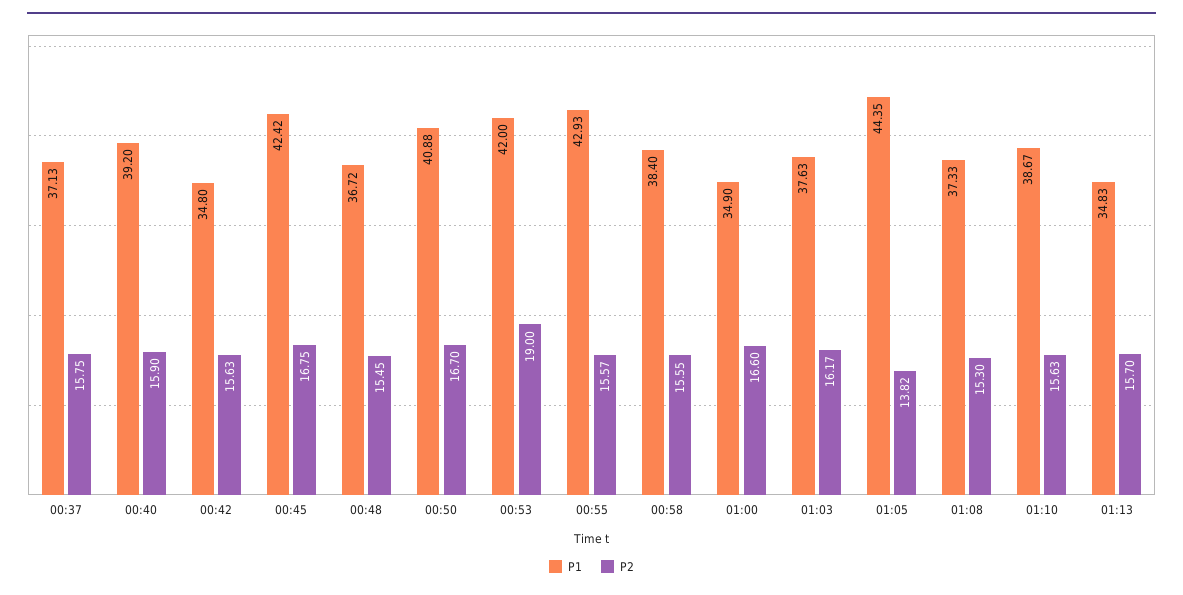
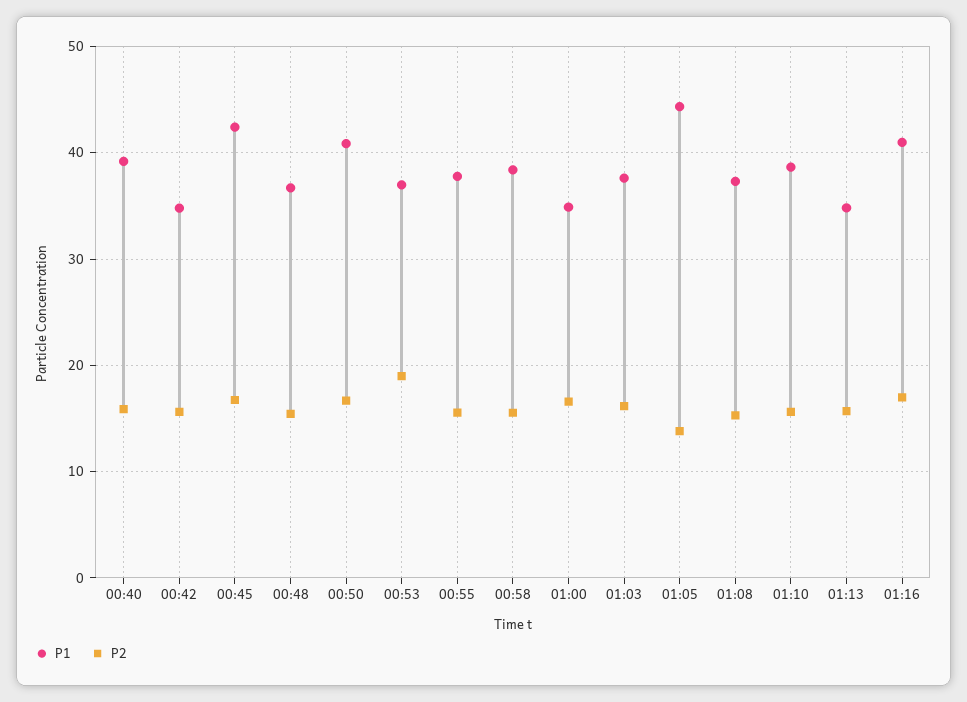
P1, 00:37: 37.13 -> none
P2, 00:37: 15.75 -> none
P1, 00:53: 42 -> 37
P1, 00:55: 42.93 -> 38
P1, 01:16: none -> 41
P2, 01:16: none -> 17

